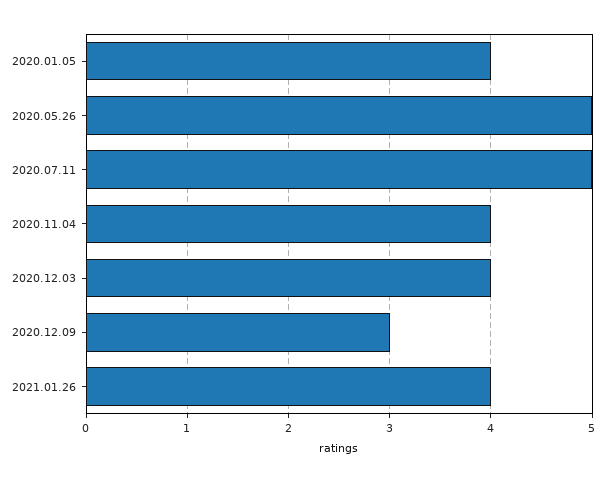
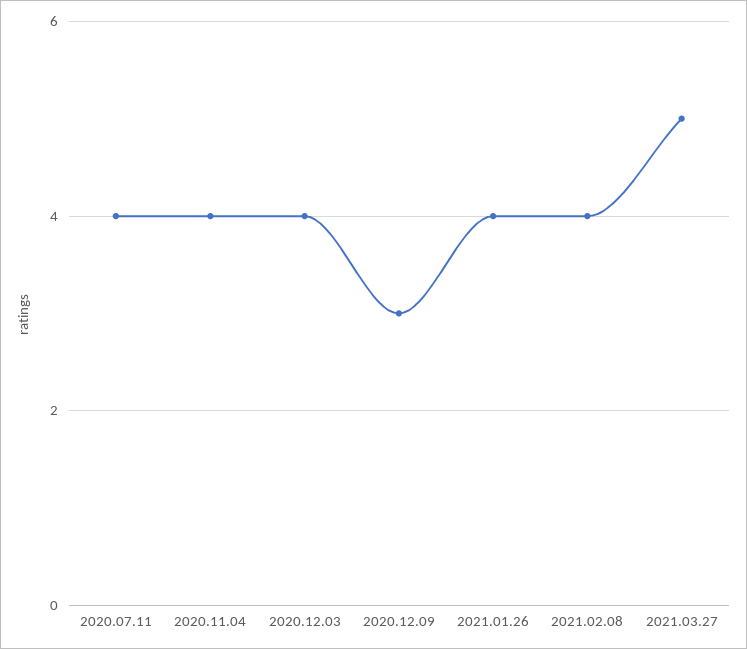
2020.01.05: 4 -> none
2020.05.26: 5 -> none
2020.07.11: 5 -> 4
2021.02.08: none -> 4
2021.03.27: none -> 5

